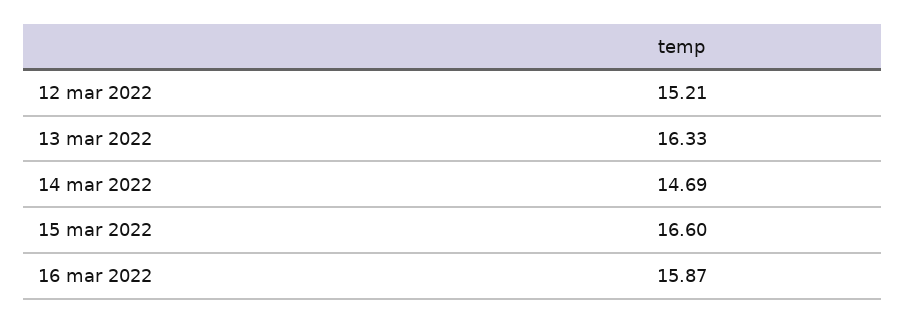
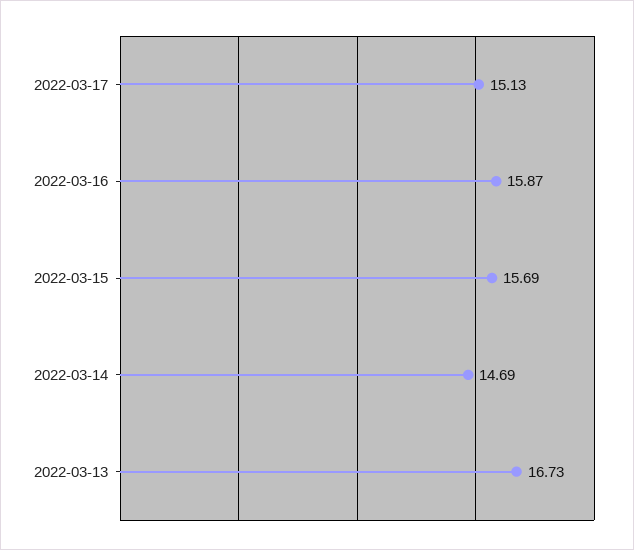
12 mar 2022: 15.21 -> none
13 mar 2022: 16.33 -> 16.73
15 mar 2022: 16.6 -> 15.69
2022-03-17: none -> 15.13

